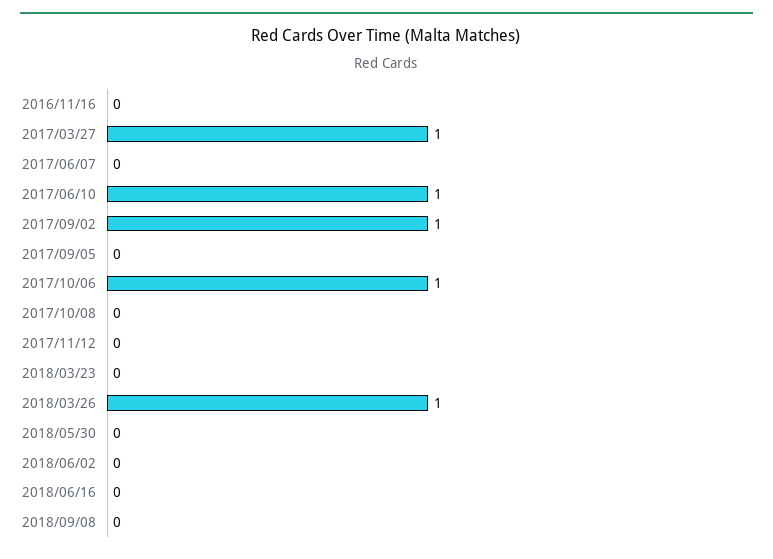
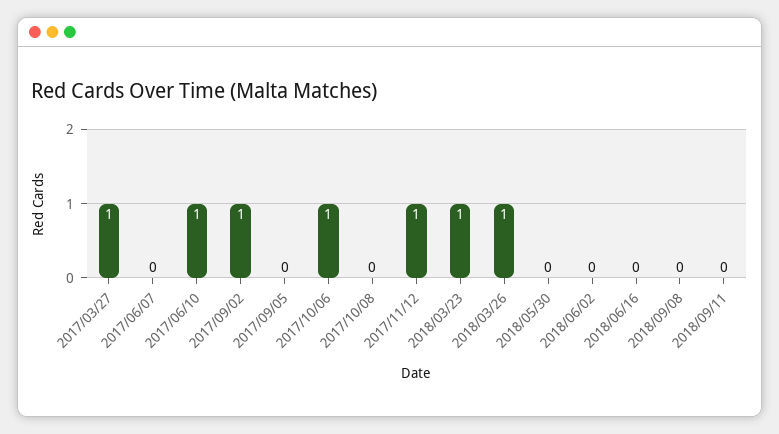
2016/11/16: 0 -> none
2017/11/12: 0 -> 1
2018/03/23: 0 -> 1
2018/09/11: none -> 0

